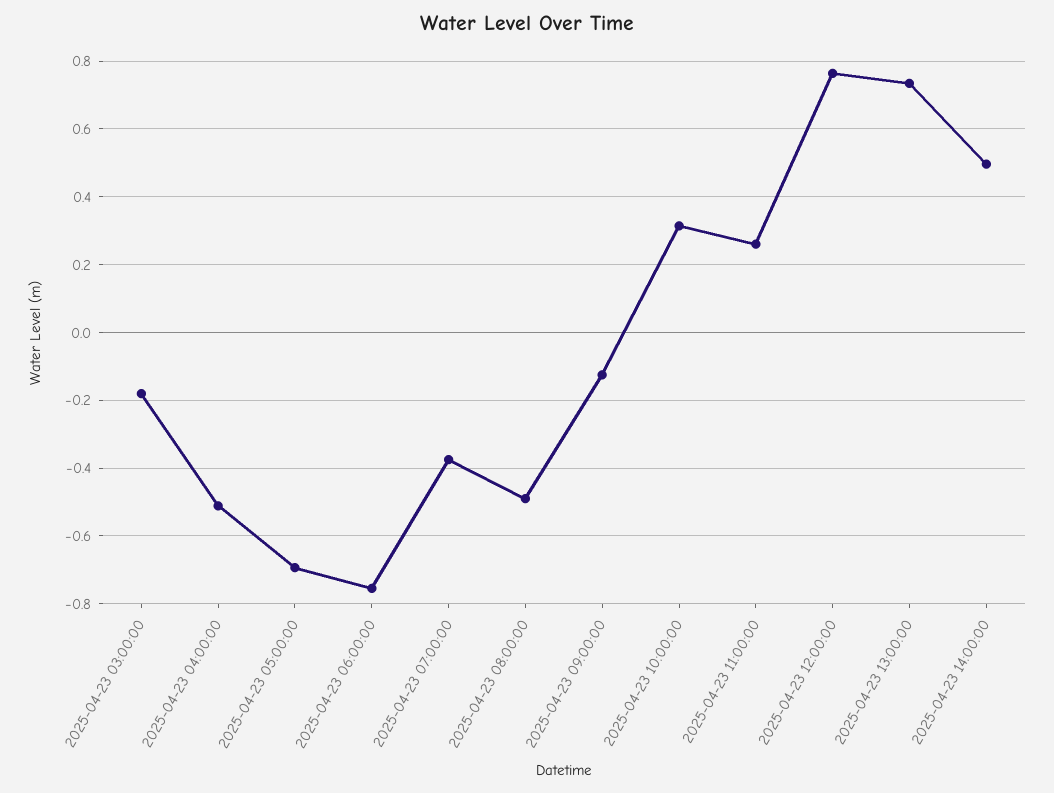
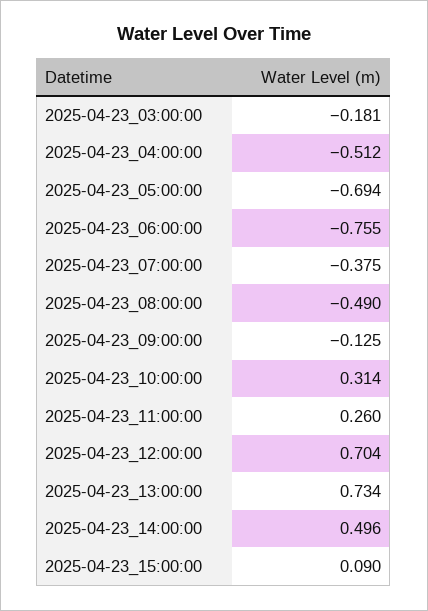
2025-04-23 12:00:00: 0.76 -> 0.704
2025-04-23_15:00:00: none -> 0.09

